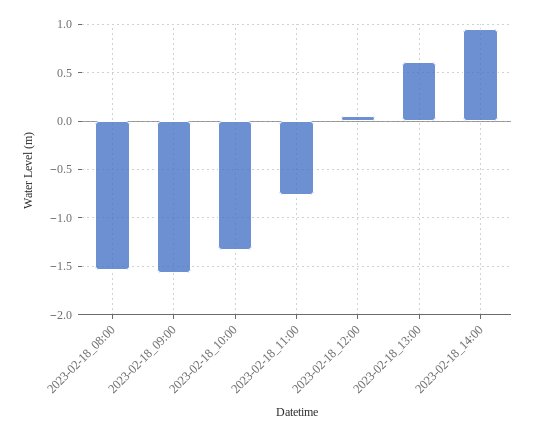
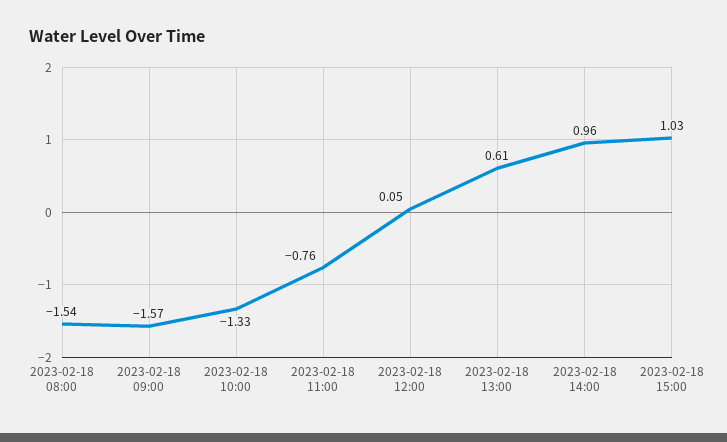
2023-02-18 15:00: none -> 1.03

